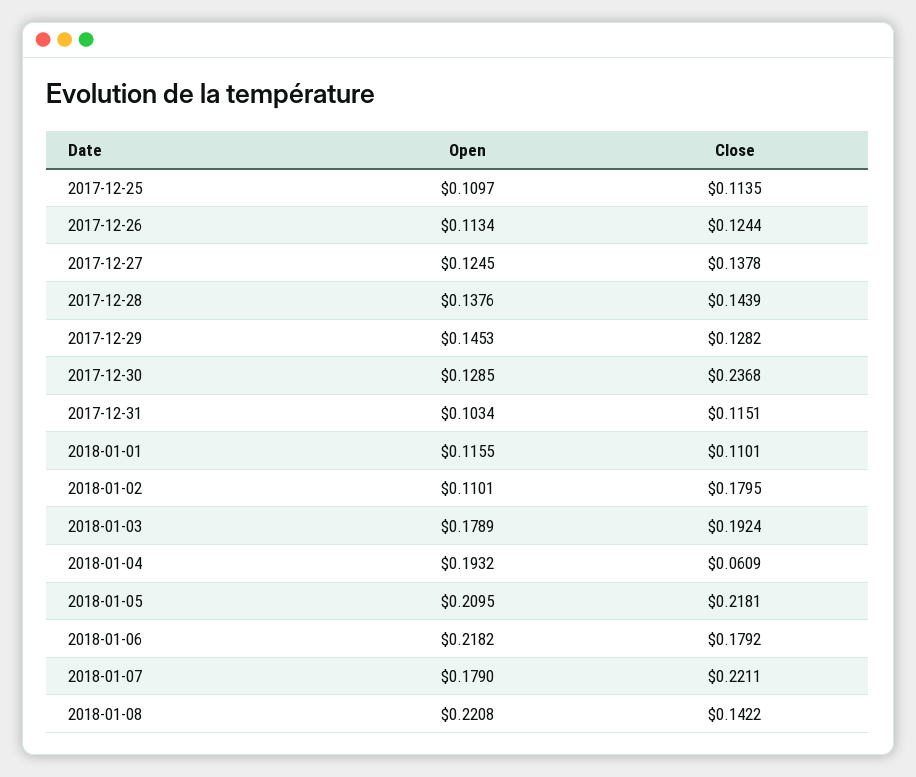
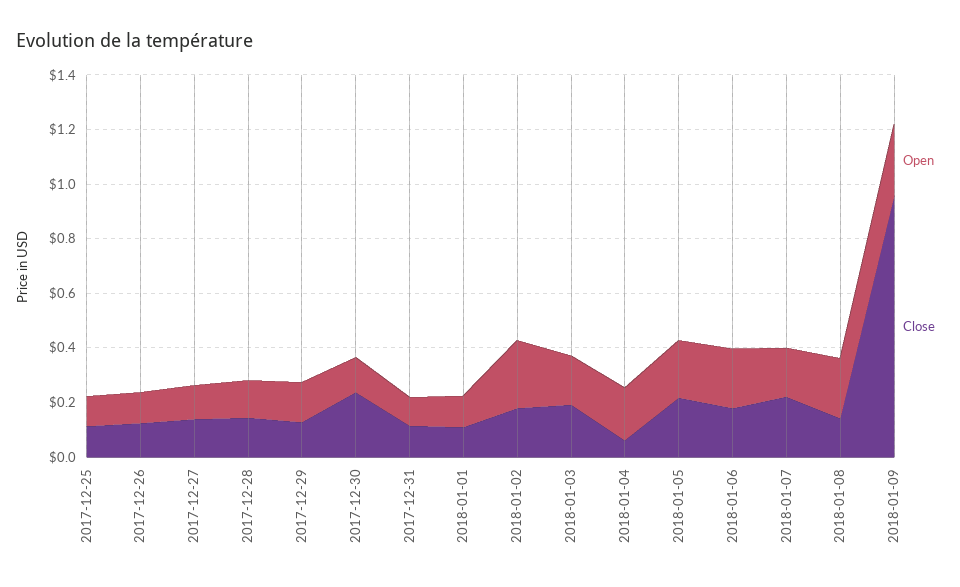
Open, 2018-01-02: 0.1101 -> 0.25
Open, 2018-01-09: none -> 0.25
Close, 2018-01-09: none -> 0.95

